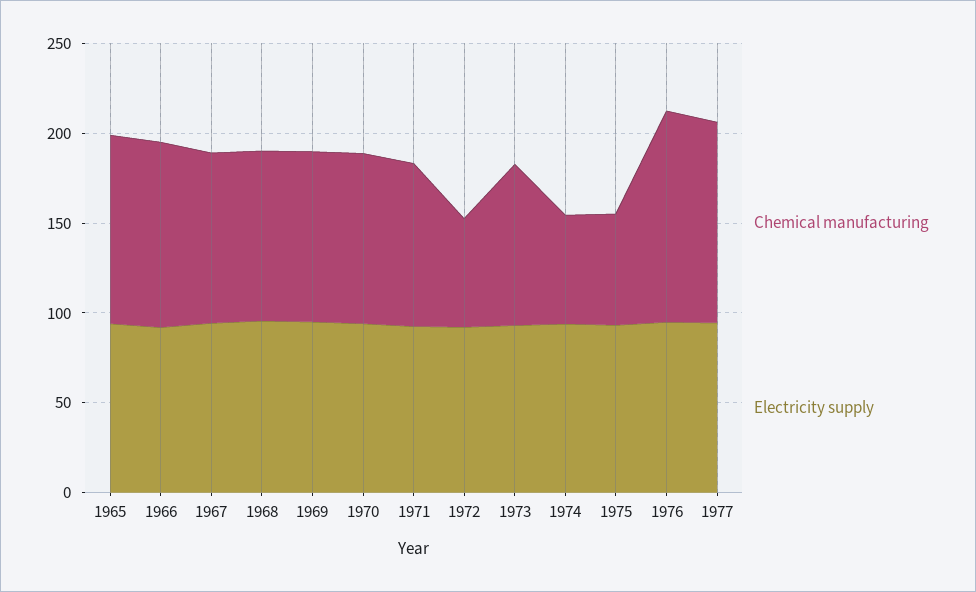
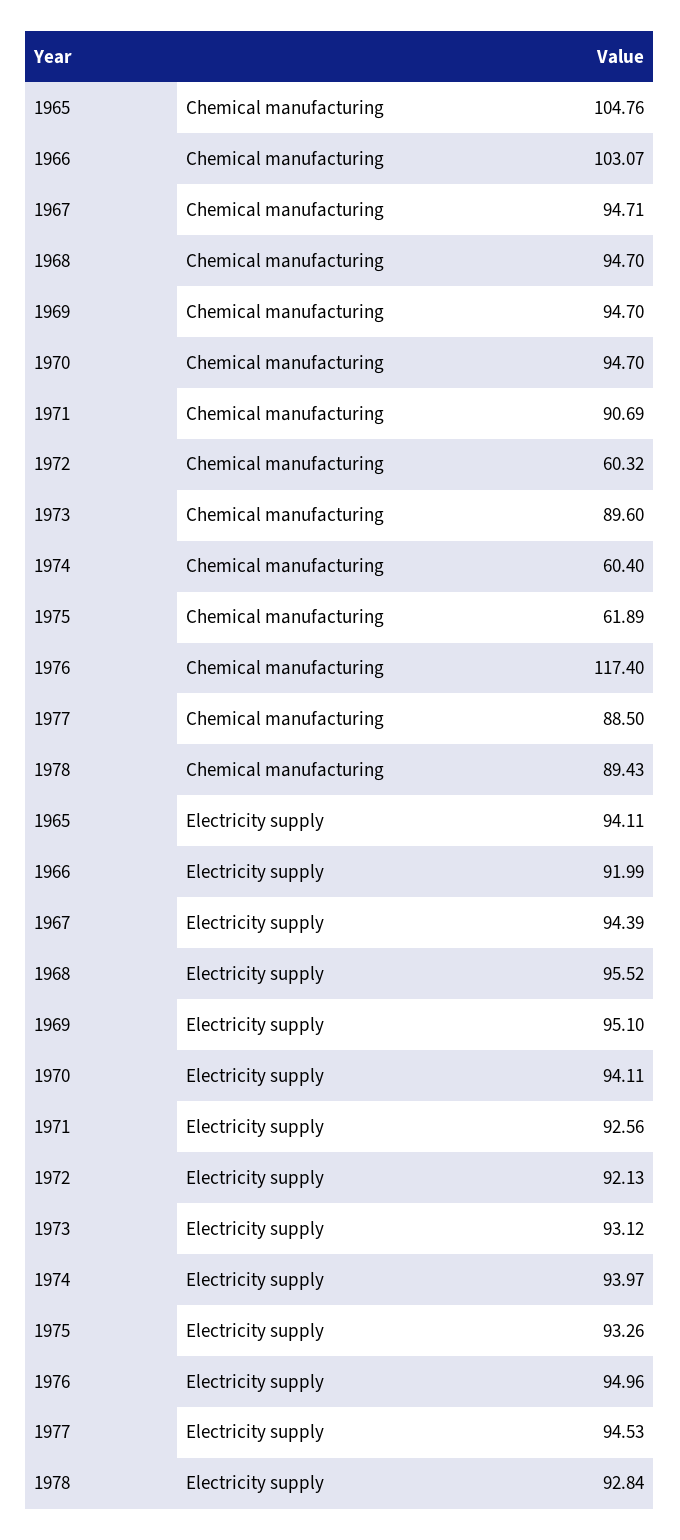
Chemical manufacturing, 1977: 110 -> 88.5
Chemical manufacturing, 1978: none -> 89.43
Electricity supply, 1978: none -> 92.84

